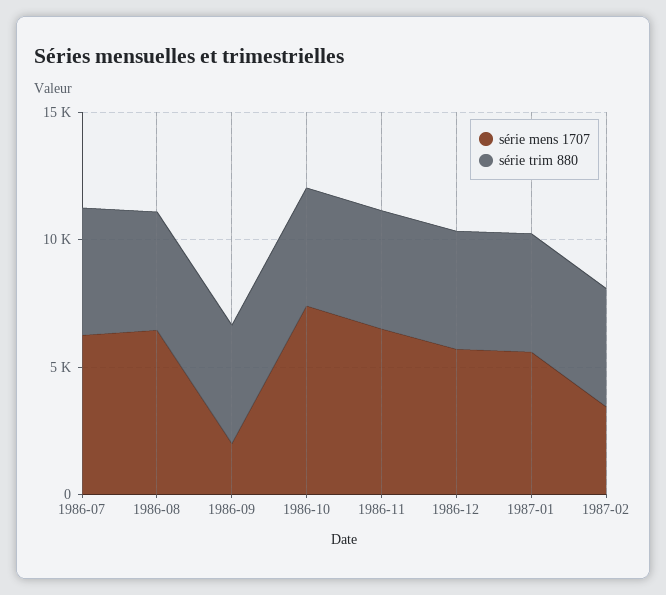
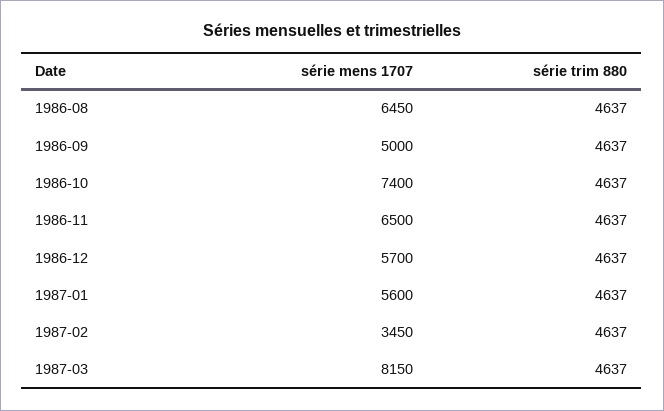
série mens 1707, 1986-07: 6000 -> none
série trim 880, 1986-07: 5000 -> none
série mens 1707, 1986-09: 2000 -> 5000
série mens 1707, 1987-03: none -> 8150
série trim 880, 1987-03: none -> 4637

